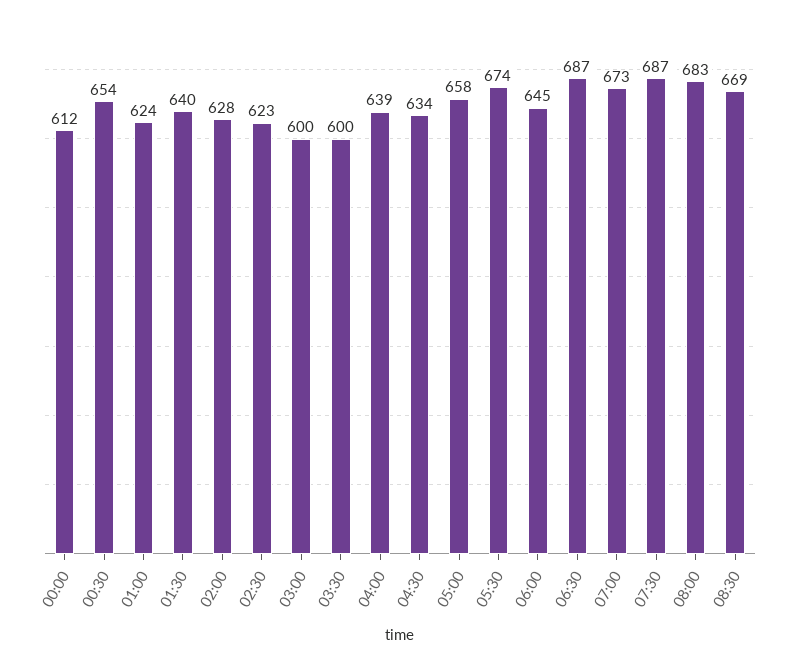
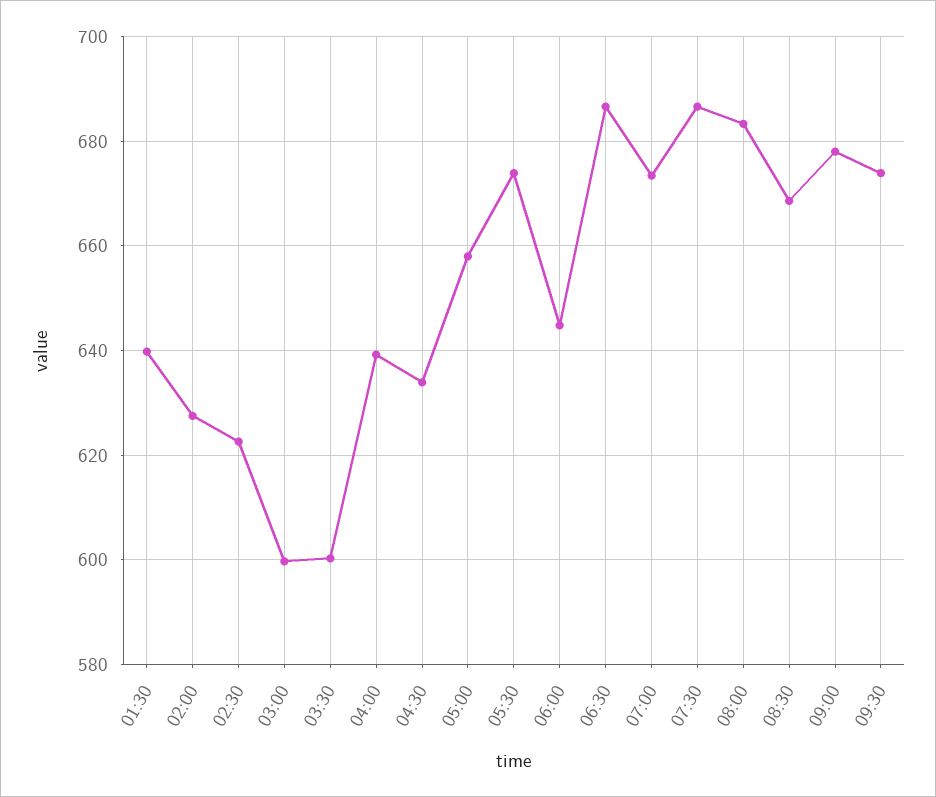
00:00: 612 -> none
00:30: 654 -> none
01:00: 624 -> none
09:00: none -> 678
09:30: none -> 674

